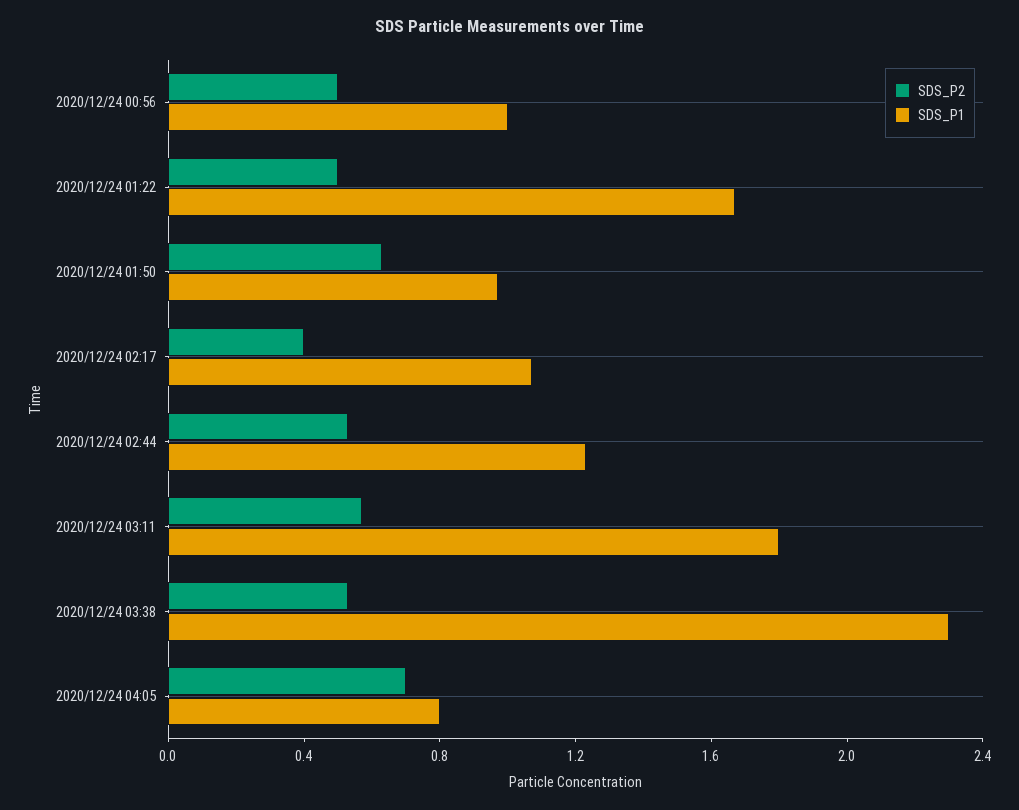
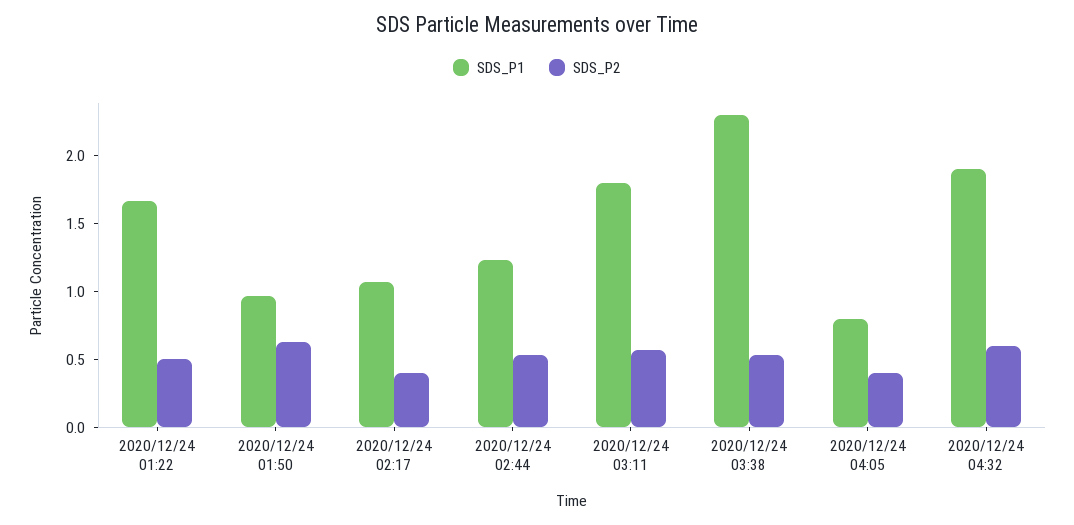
SDS_P2, 2020/12/24 00:56: 0.5 -> none
SDS_P1, 2020/12/24 00:56: 1 -> none
SDS_P2, 2020/12/24 04:05: 0.7 -> 0.4
SDS_P1, 2020/12/24 04:32: none -> 1.9
SDS_P2, 2020/12/24 04:32: none -> 0.6

